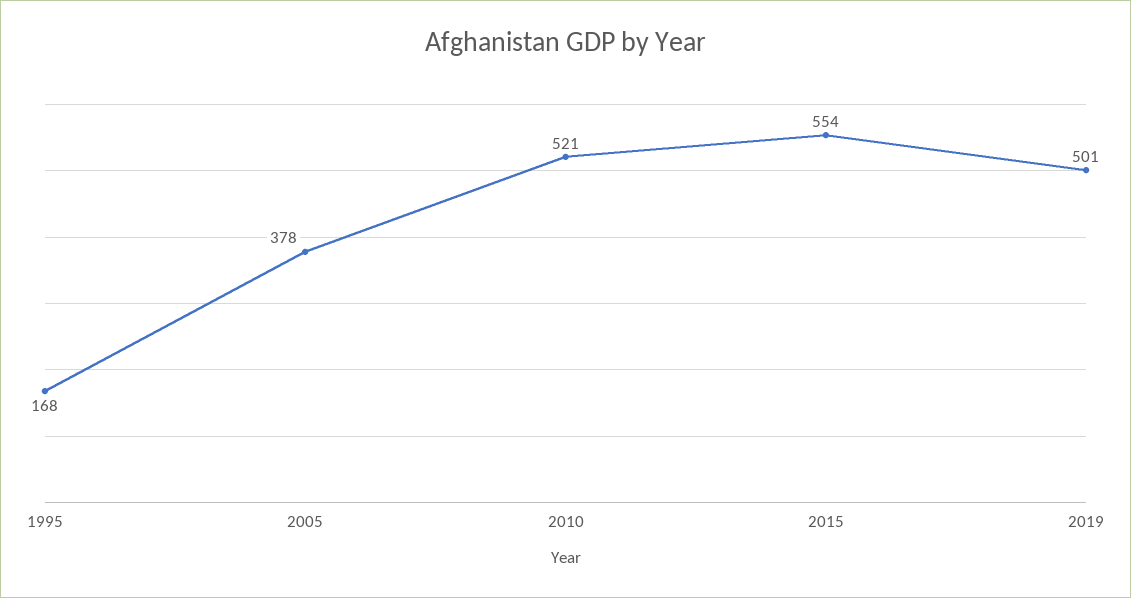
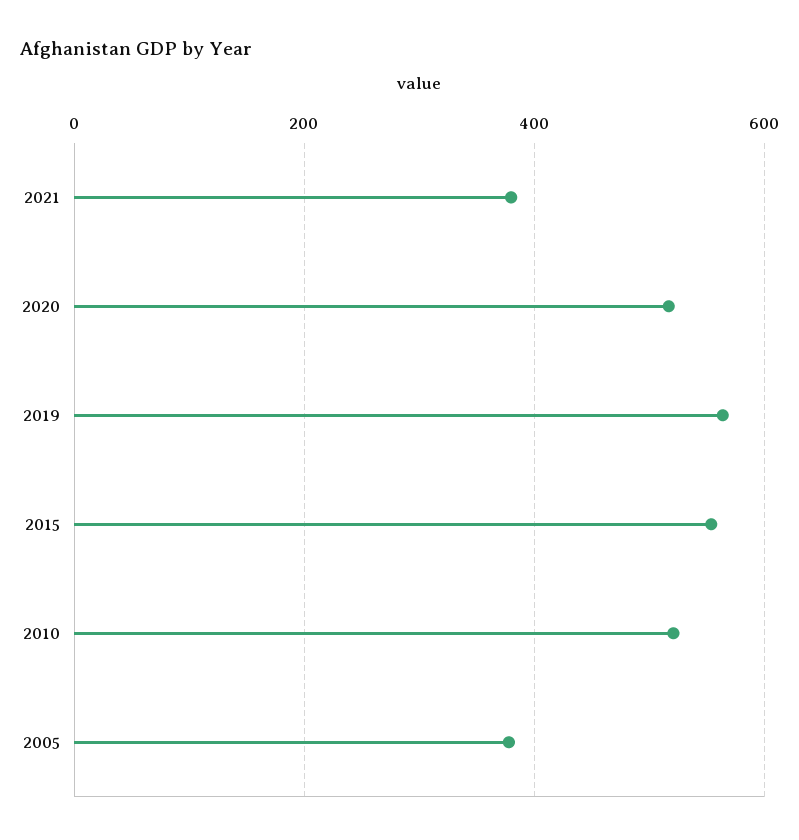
1995: 168 -> none
2019: 501 -> 560
2021: none -> 380
2020: none -> 520

